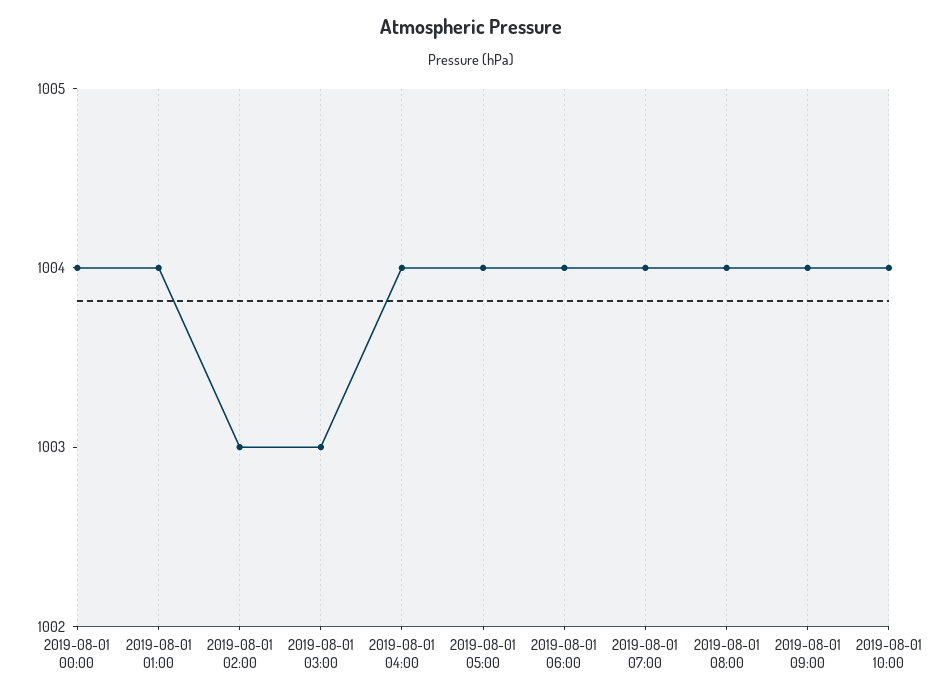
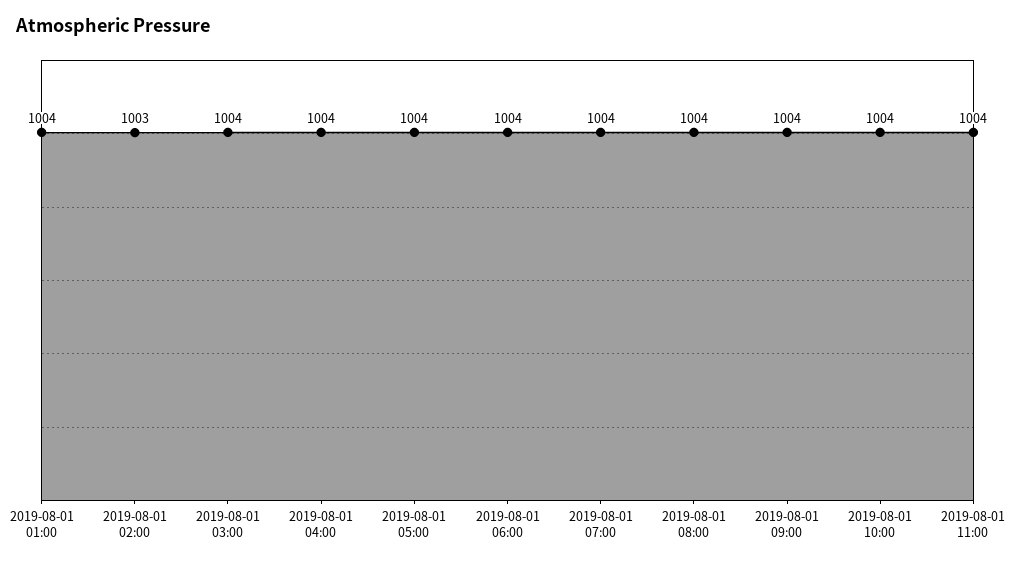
2019-08-01 00:00: 1004 -> none
2019-08-01 03:00: 1003 -> 1004
2019-08-01 11:00: none -> 1004

